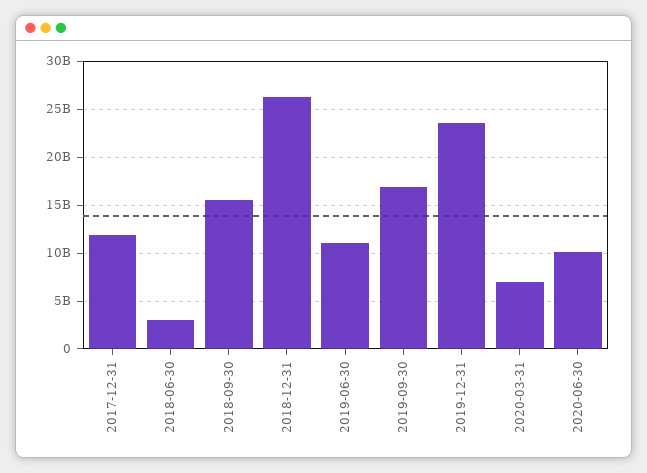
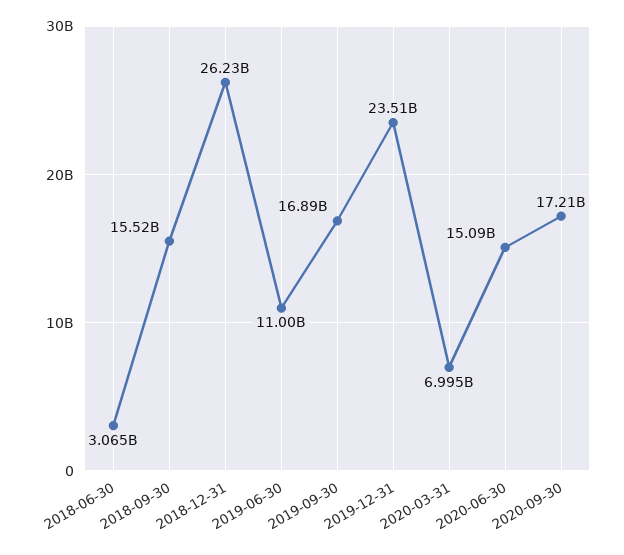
2017-12-31: 12000000000 -> none
2020-06-30: 10000000000 -> 15090000000
2020-09-30: none -> 17210000000

